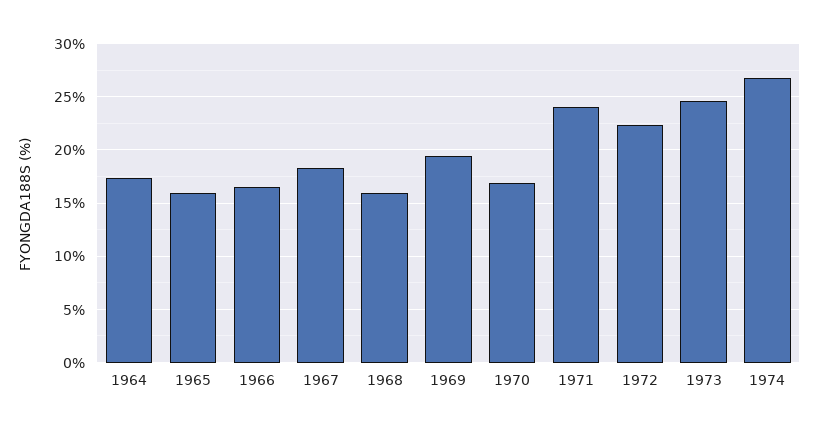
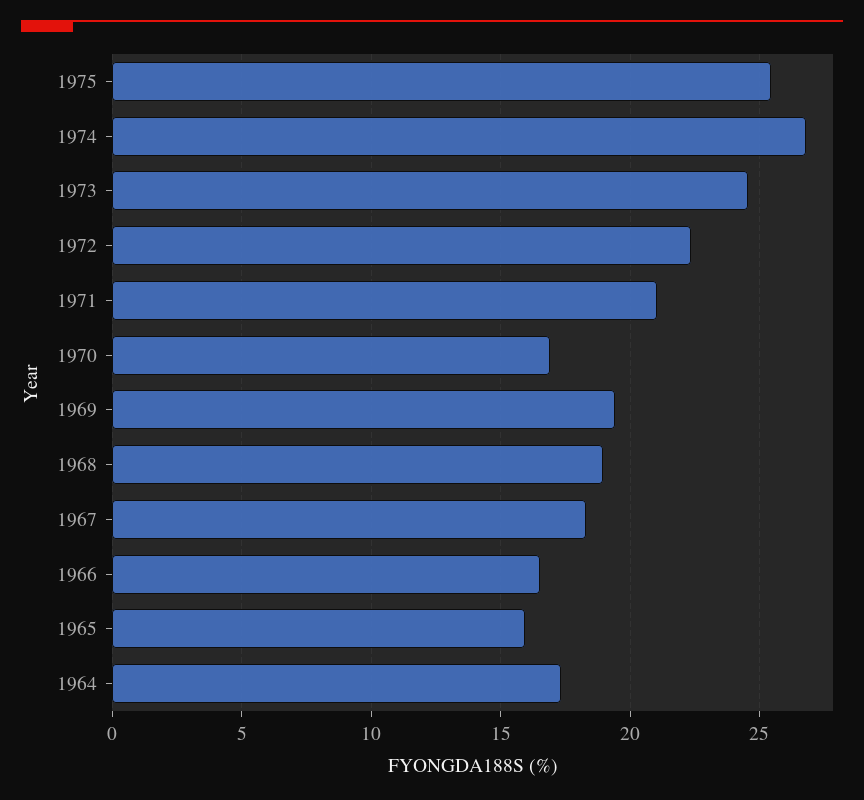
1968: 16 -> 19
1971: 24 -> 21
1975: none -> 25.5

